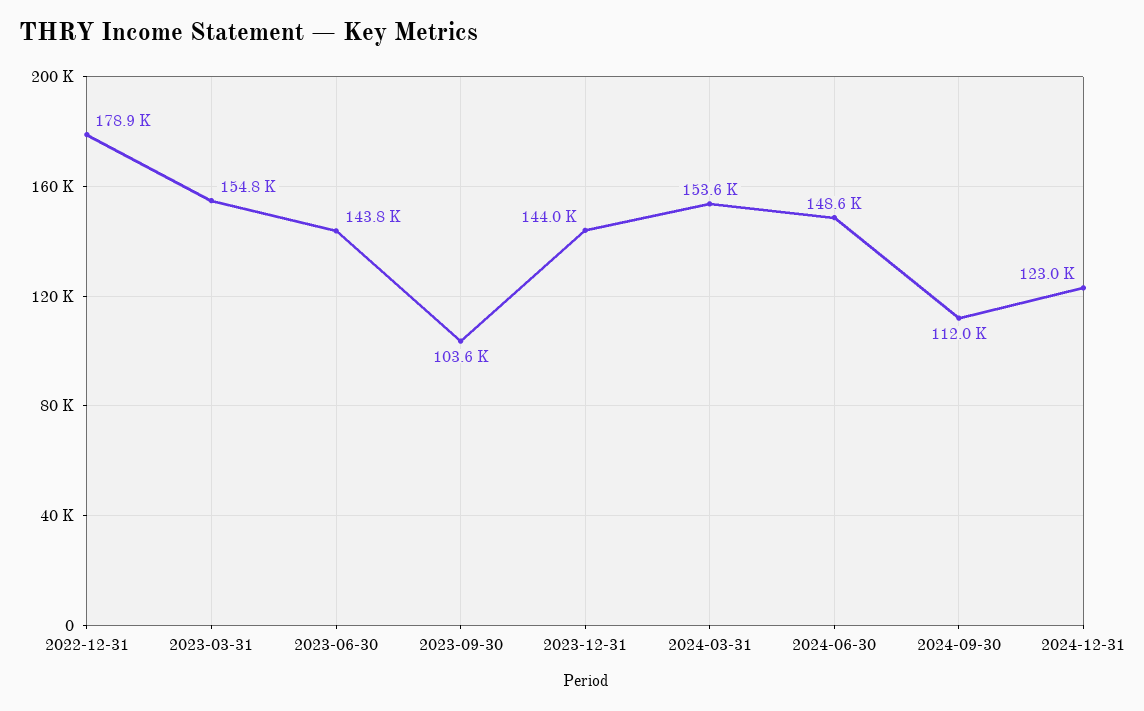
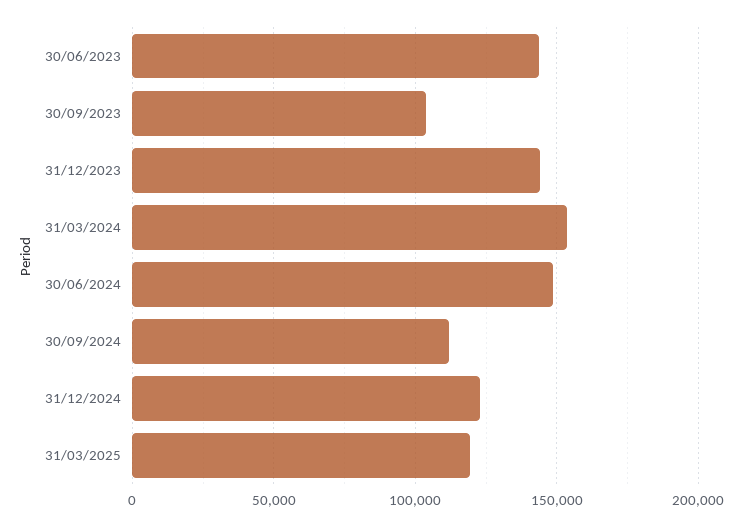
2022-12-31: 178900 -> none
2023-03-31: 154800 -> none
31/03/2025: none -> 120000

